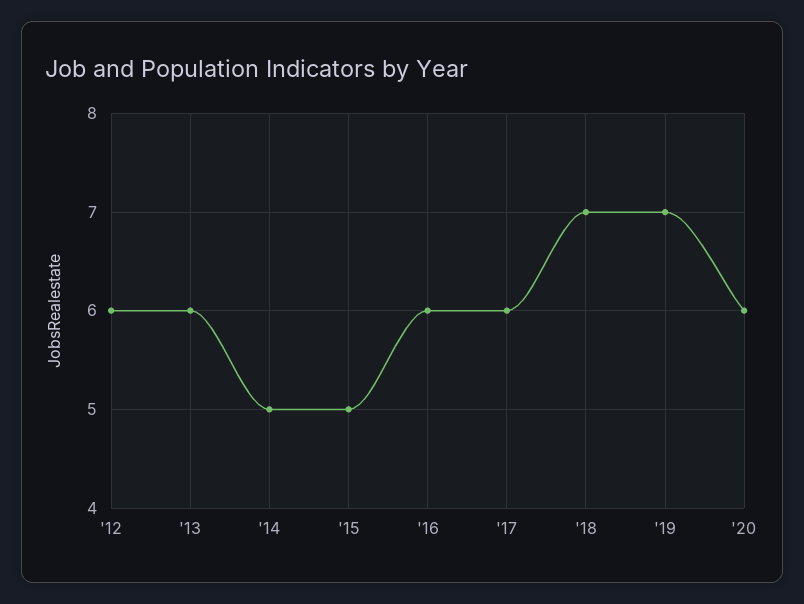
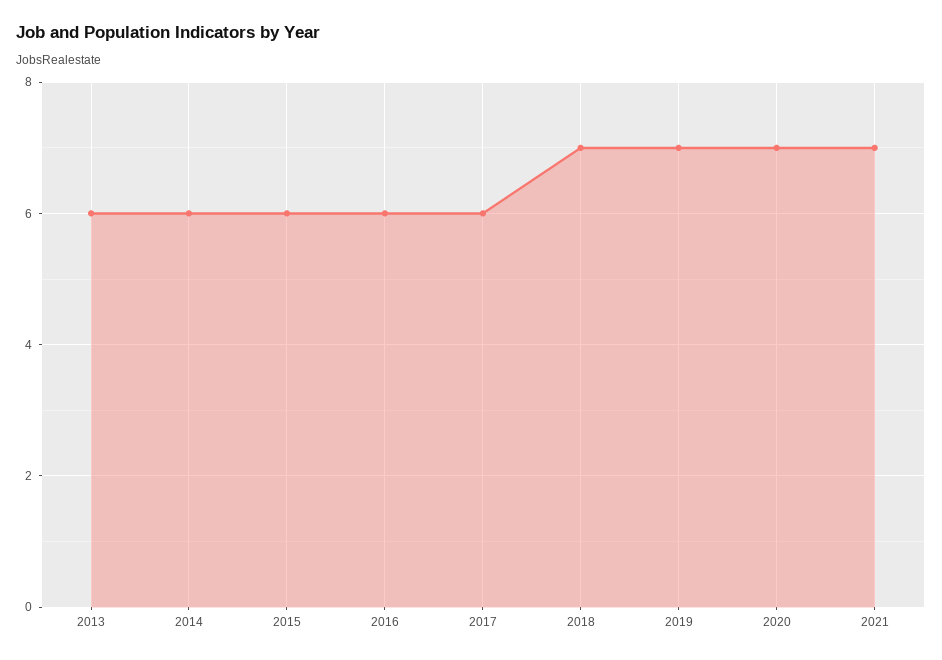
'12: 6 -> none
'14: 5 -> 6
'15: 5 -> 6
'20: 6 -> 7
2021: none -> 7

